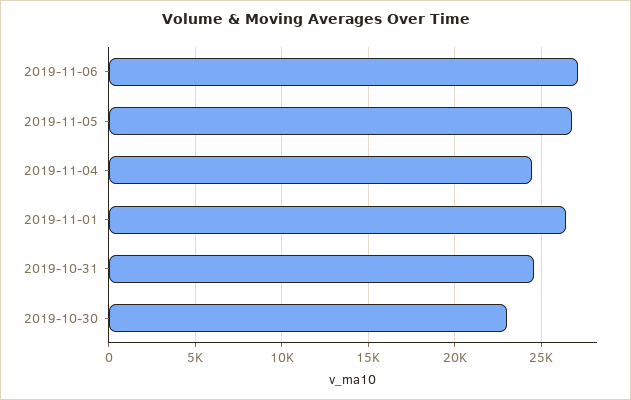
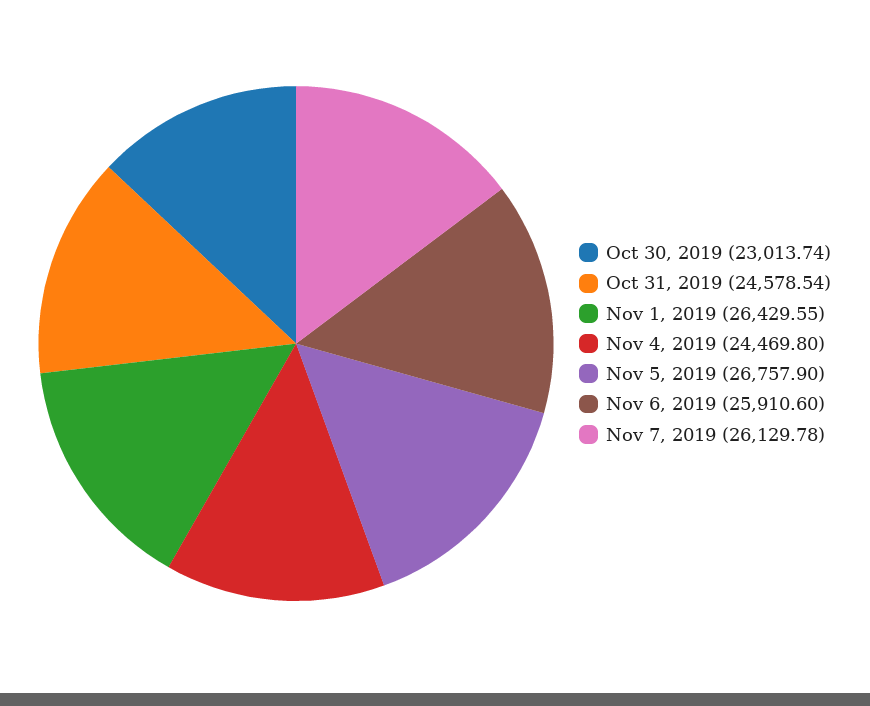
2019-11-06: 27000 -> 25910.6
Nov 7, 2019: none -> 26129.78

